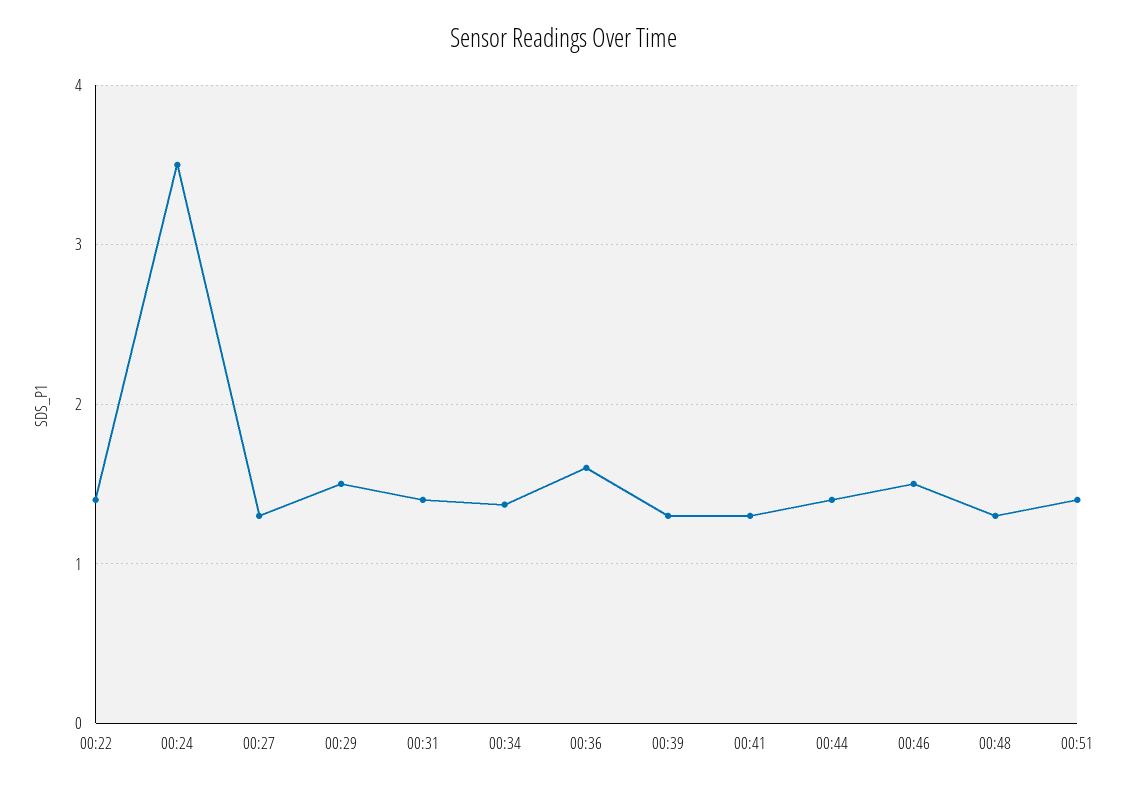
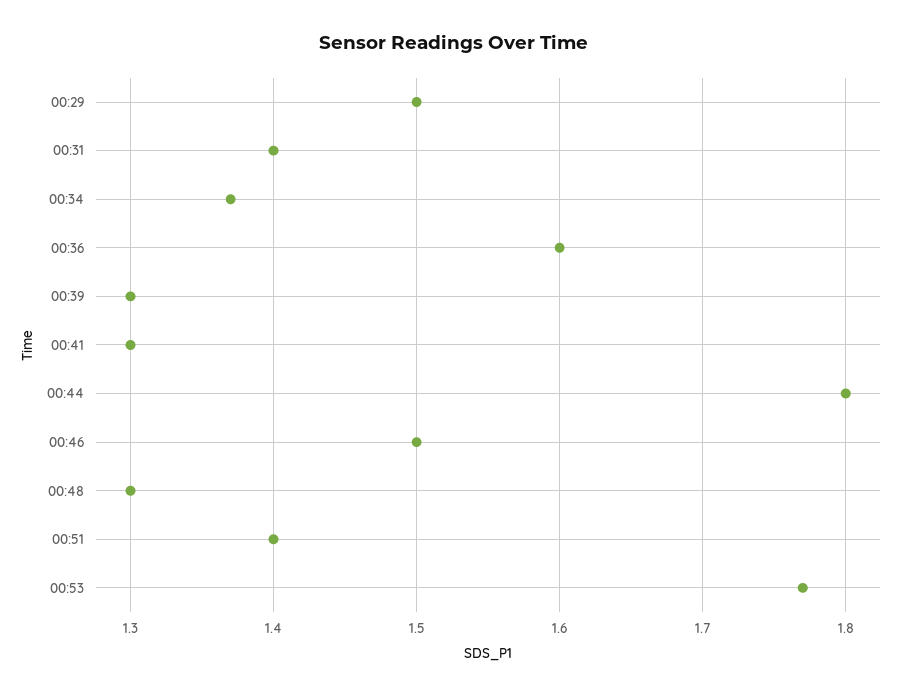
00:22: 1.4 -> none
00:24: 3.5 -> none
00:27: 1.3 -> none
00:44: 1.4 -> 1.8
00:53: none -> 1.77

